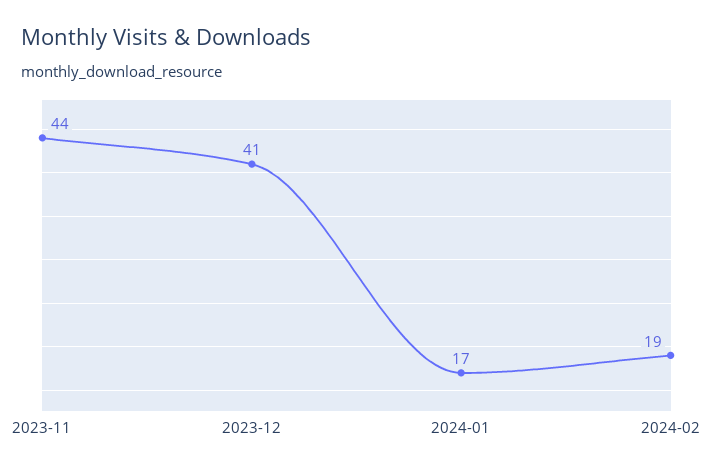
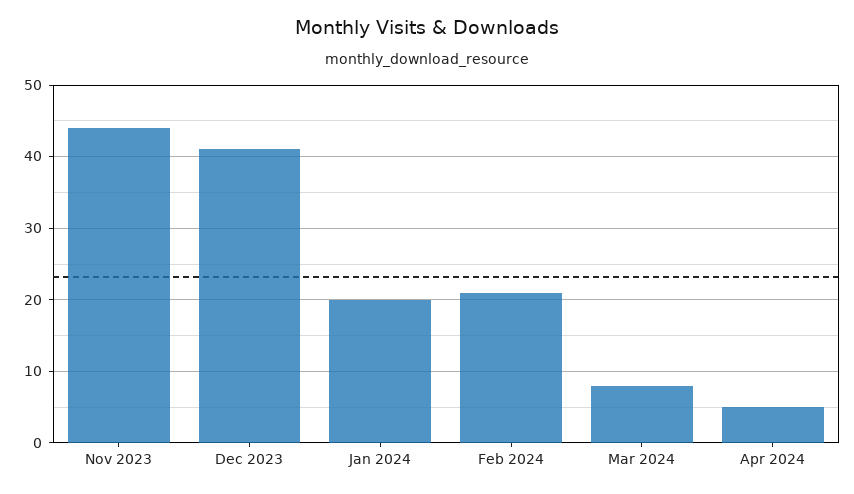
2024-01: 17 -> 20
2024-02: 19 -> 21
Mar 2024: none -> 8
Apr 2024: none -> 5

